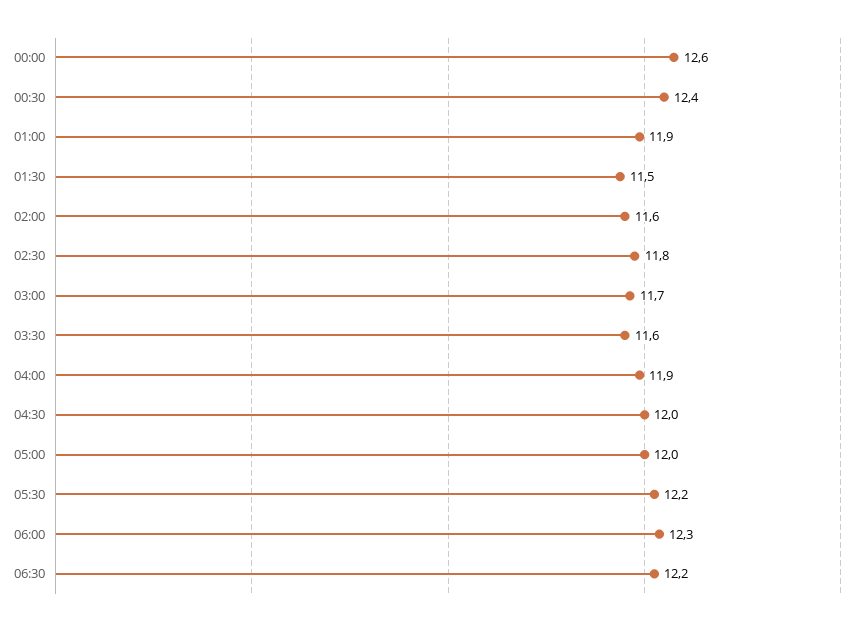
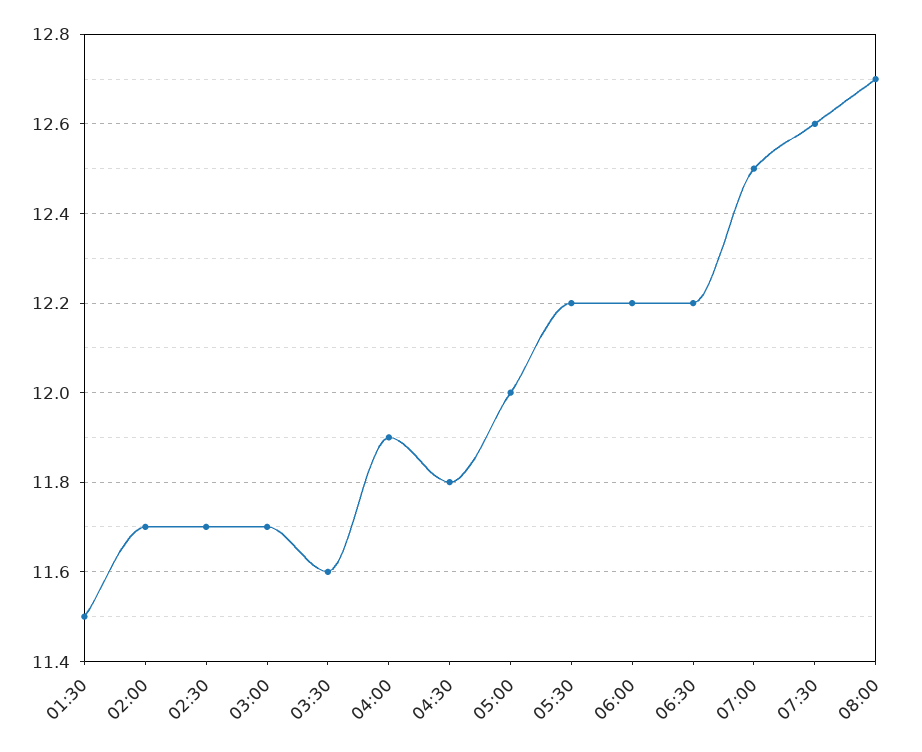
00:00: 12.6 -> none
00:30: 12.4 -> none
01:00: 11.9 -> none
02:00: 11.6 -> 11.7
02:30: 11.8 -> 11.7
04:30: 12 -> 11.8
06:00: 12.3 -> 12.2
07:00: none -> 12.5
07:30: none -> 12.6
08:00: none -> 12.7

